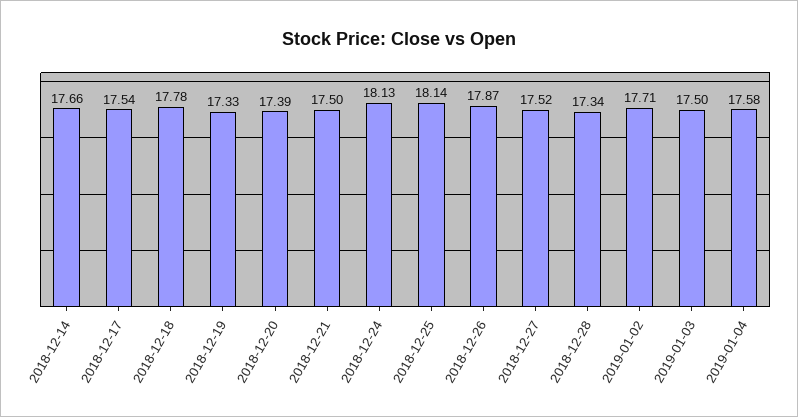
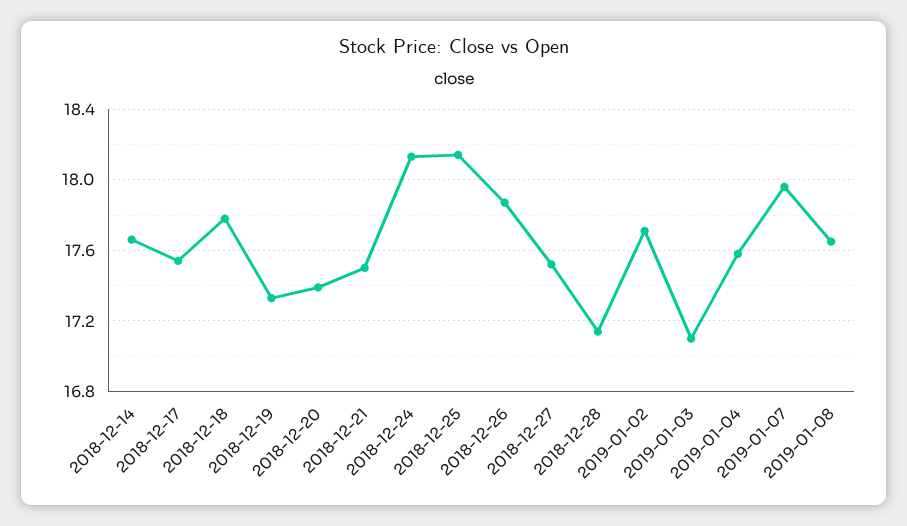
2018-12-28: 17.34 -> 17.15
2019-01-03: 17.5 -> 17.1
2019-01-07: none -> 17.95
2019-01-08: none -> 17.65

